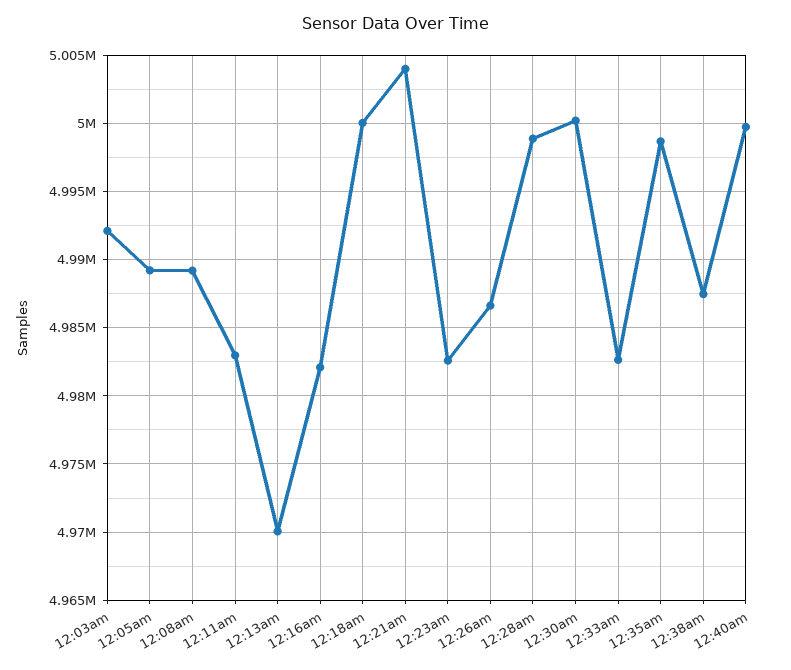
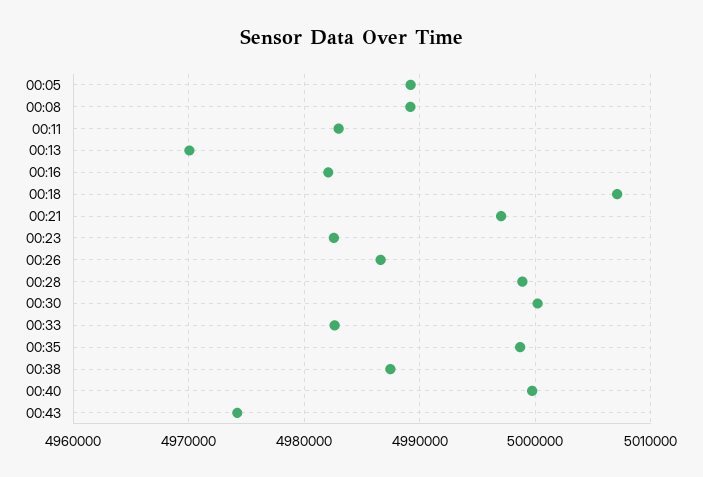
12:03am: 4992000 -> none
12:18am: 5000000 -> 5007000
12:21am: 5004000 -> 4997000
00:43: none -> 4974000

